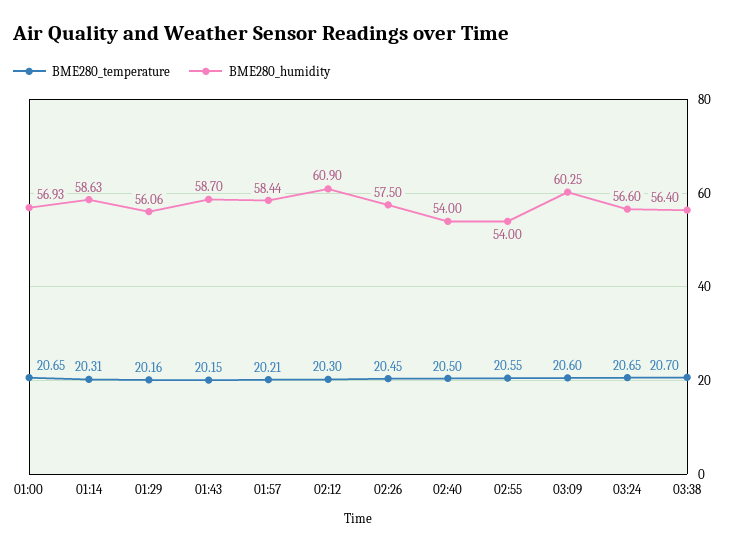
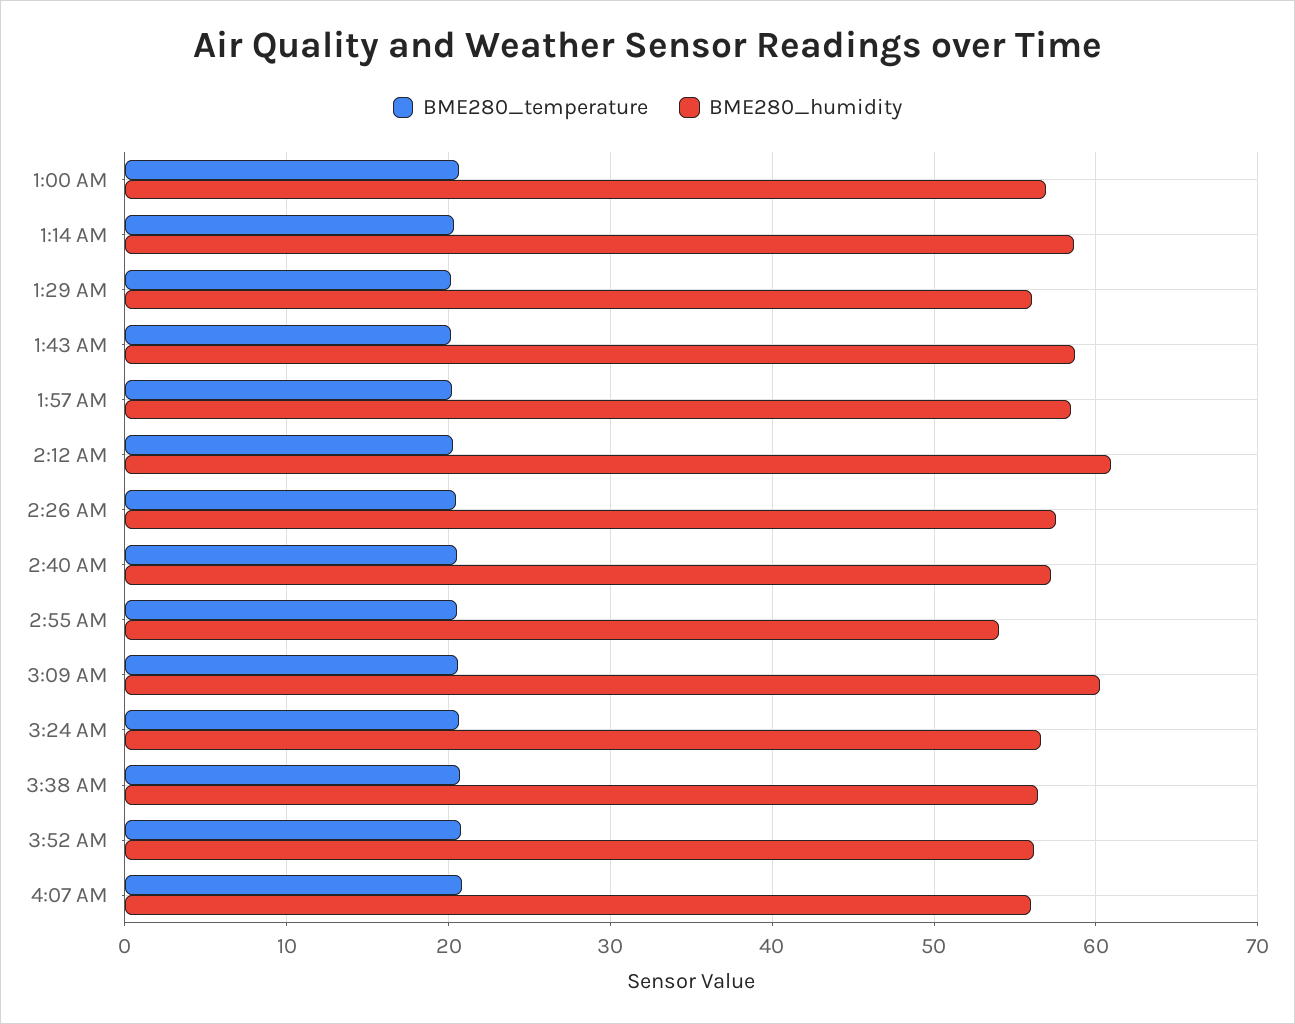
BME280_humidity, 02:40: 54 -> 57
BME280_temperature, 3:52 AM: none -> 21
BME280_humidity, 3:52 AM: none -> 56
BME280_temperature, 4:07 AM: none -> 21
BME280_humidity, 4:07 AM: none -> 56

